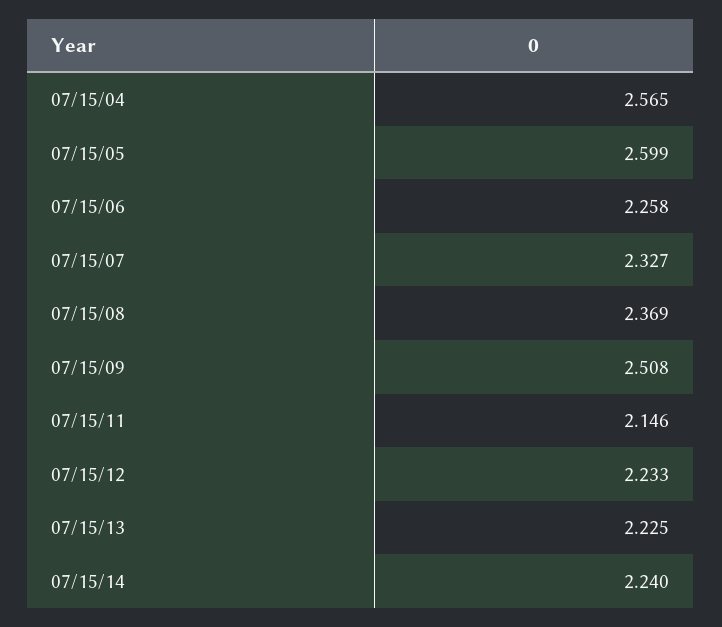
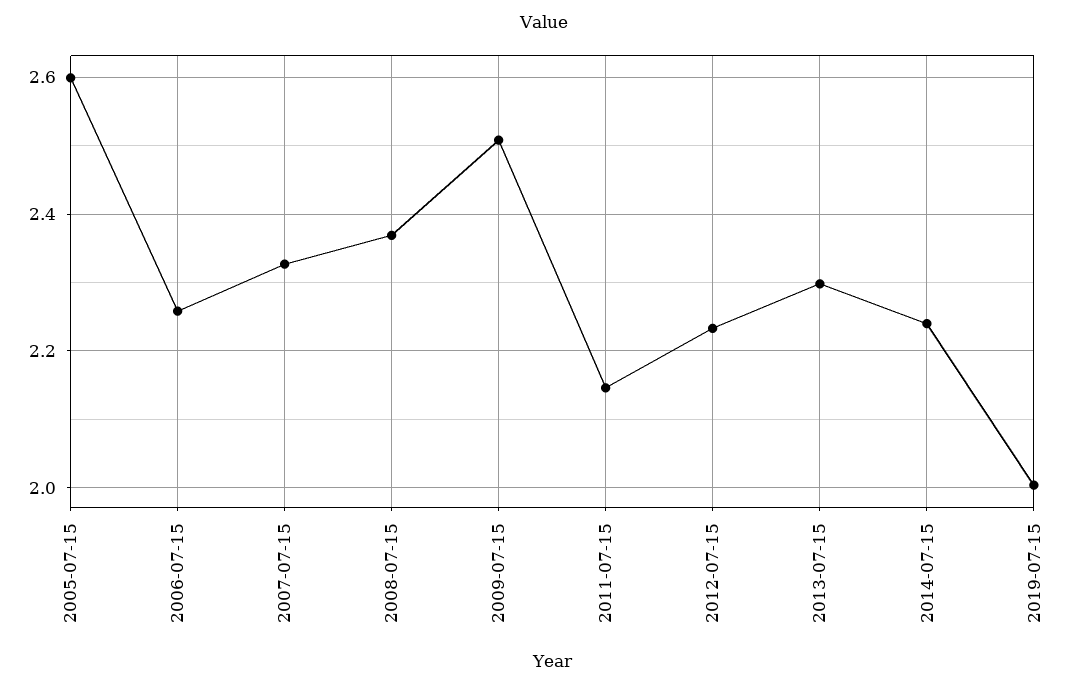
07/15/04: 2.565 -> none
07/15/13: 2.225 -> 2.3
2019-07-15: none -> 2

